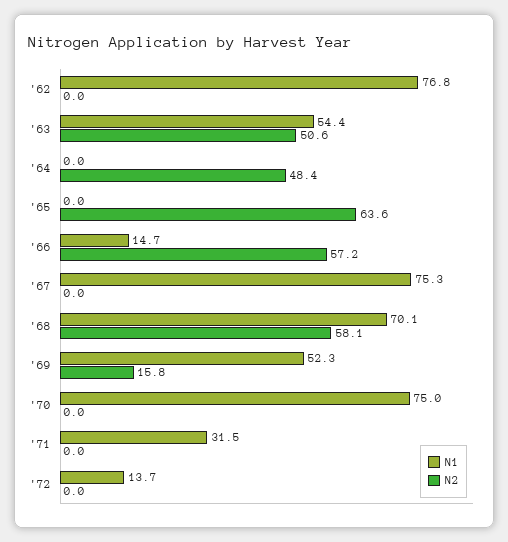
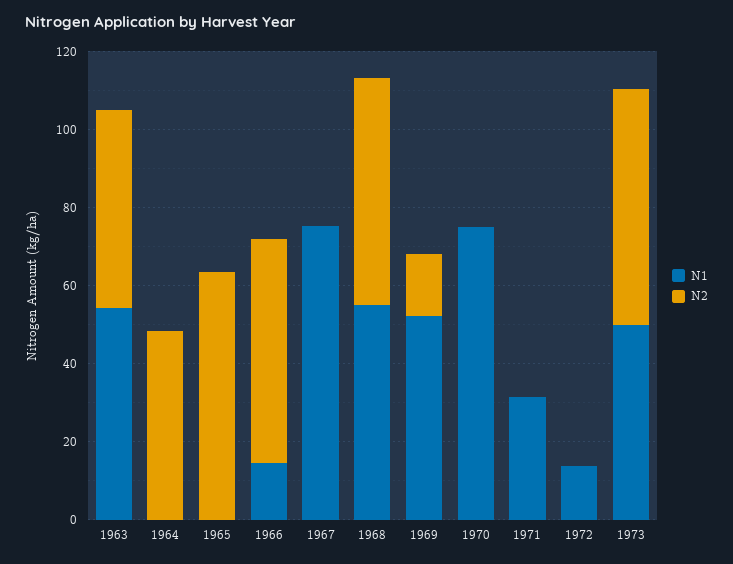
N1, '62: 76.8 -> none
N2, '62: 0 -> none
N1, '68: 70.1 -> 55
N1, 1973: none -> 50
N2, 1973: none -> 60

